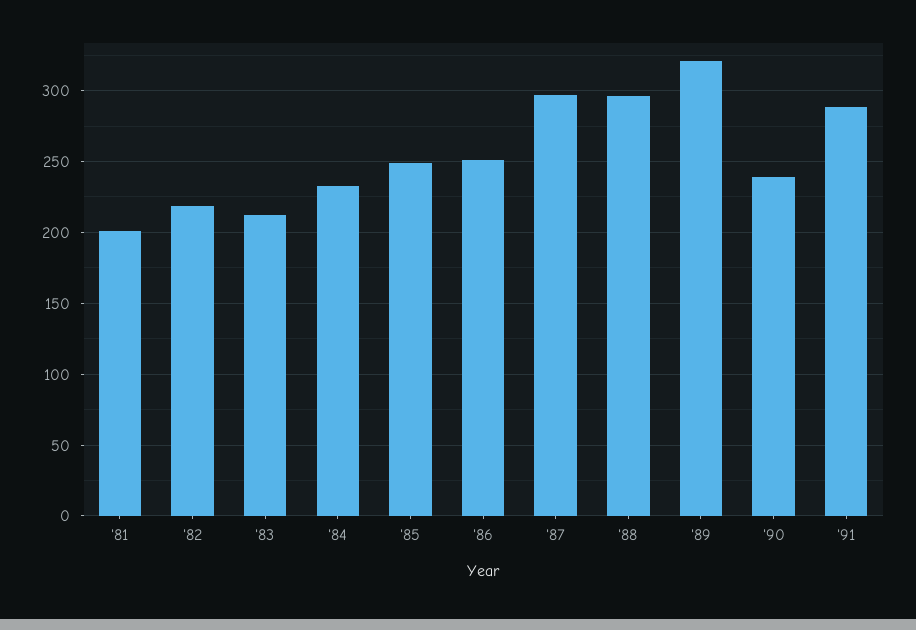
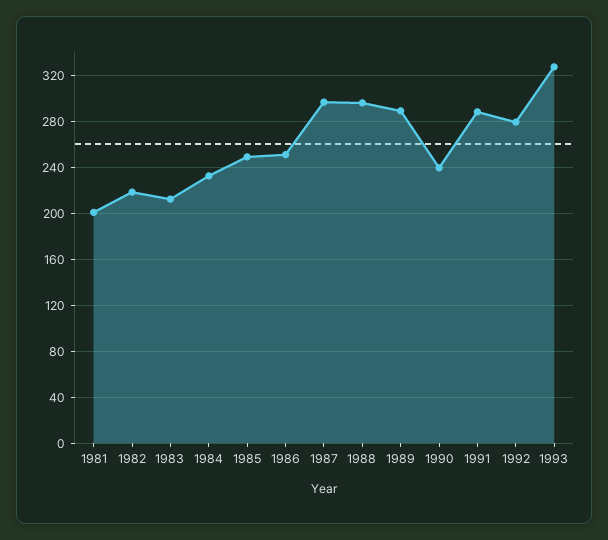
'89: 320 -> 290
1992: none -> 280
1993: none -> 330

